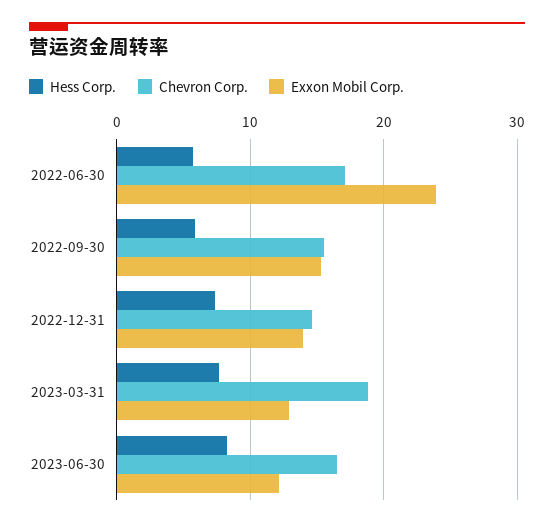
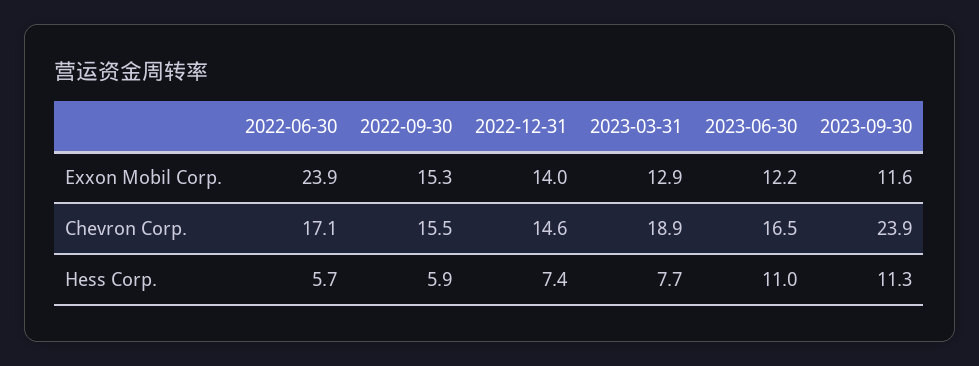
Hess Corp., 2023-06-30: 8 -> 11
Exxon Mobil Corp., 2023-09-30: none -> 11.6
Chevron Corp., 2023-09-30: none -> 23.9
Hess Corp., 2023-09-30: none -> 11.3

